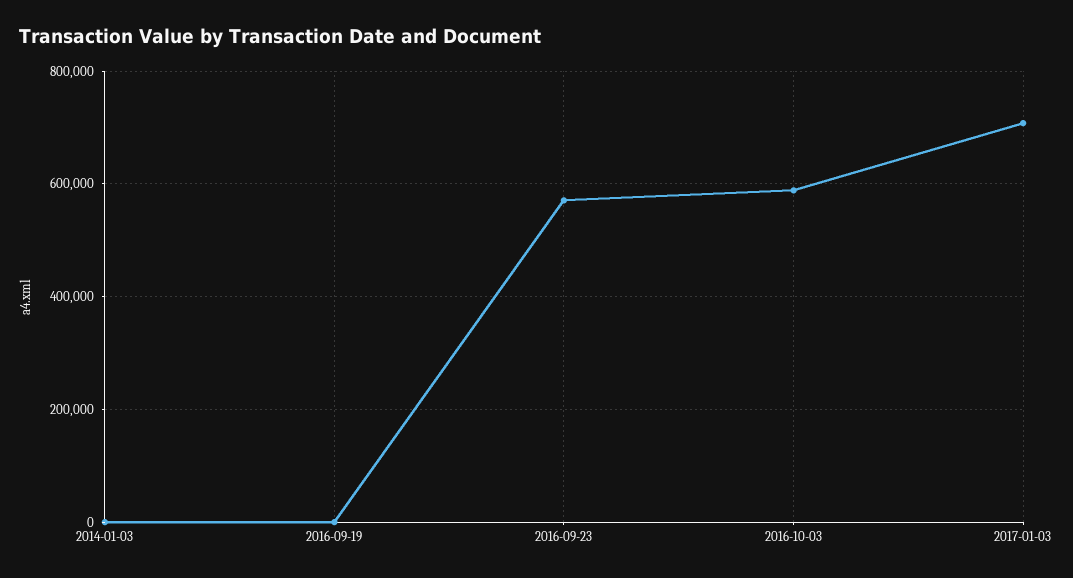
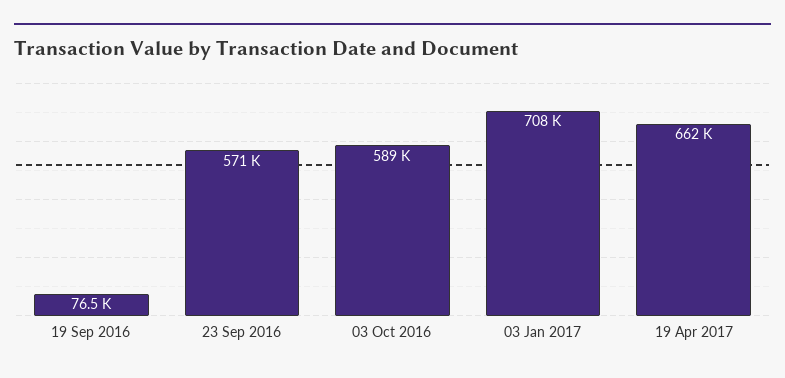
2014-01-03: 0 -> none
2016-09-19: 0 -> 76500
19 Apr 2017: none -> 662000

